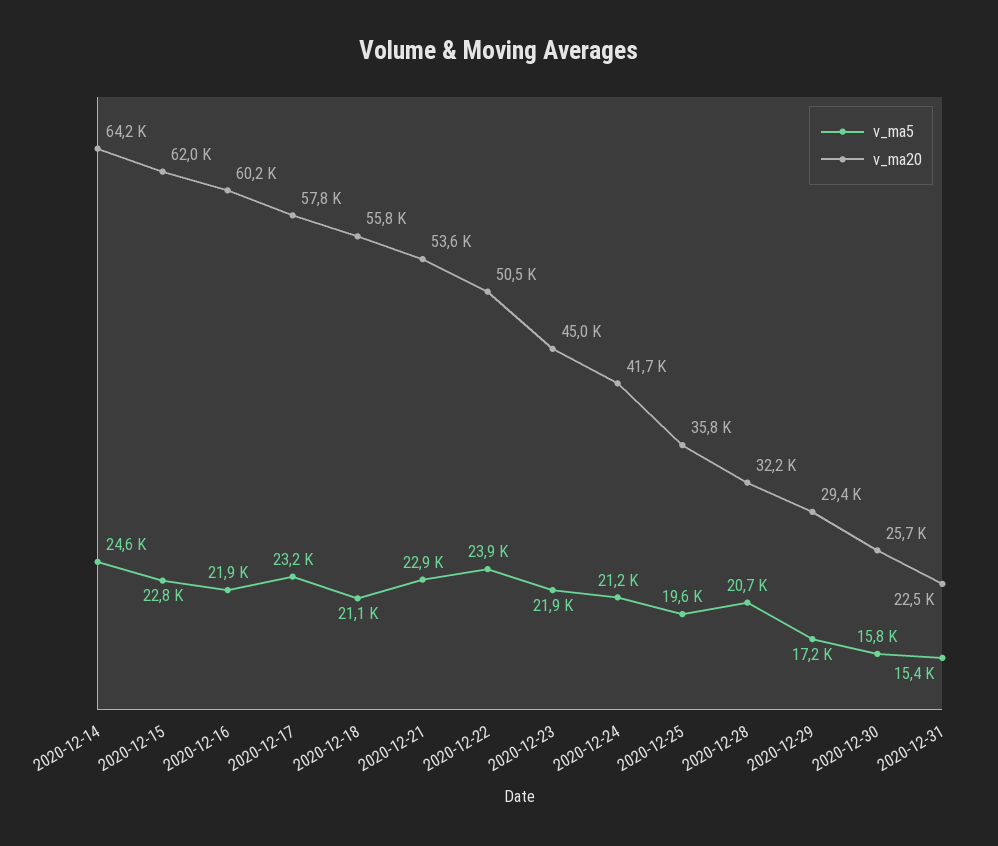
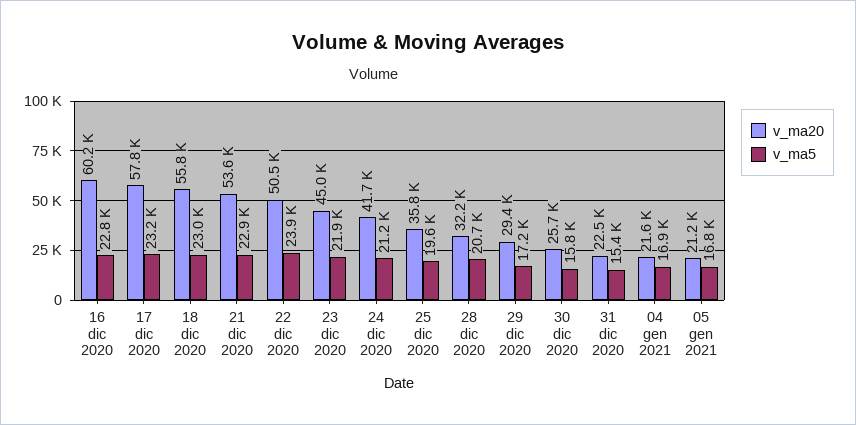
v_ma5, 2020-12-14: 24600 -> none
v_ma20, 2020-12-14: 64200 -> none
v_ma5, 2020-12-15: 22800 -> none
v_ma20, 2020-12-15: 62000 -> none
v_ma5, 2020-12-16: 21900 -> 22800
v_ma5, 2020-12-18: 21100 -> 23000
v_ma20, 04 gen 2021: none -> 21600
v_ma5, 04 gen 2021: none -> 16900
v_ma20, 05 gen 2021: none -> 21200
v_ma5, 05 gen 2021: none -> 16800

